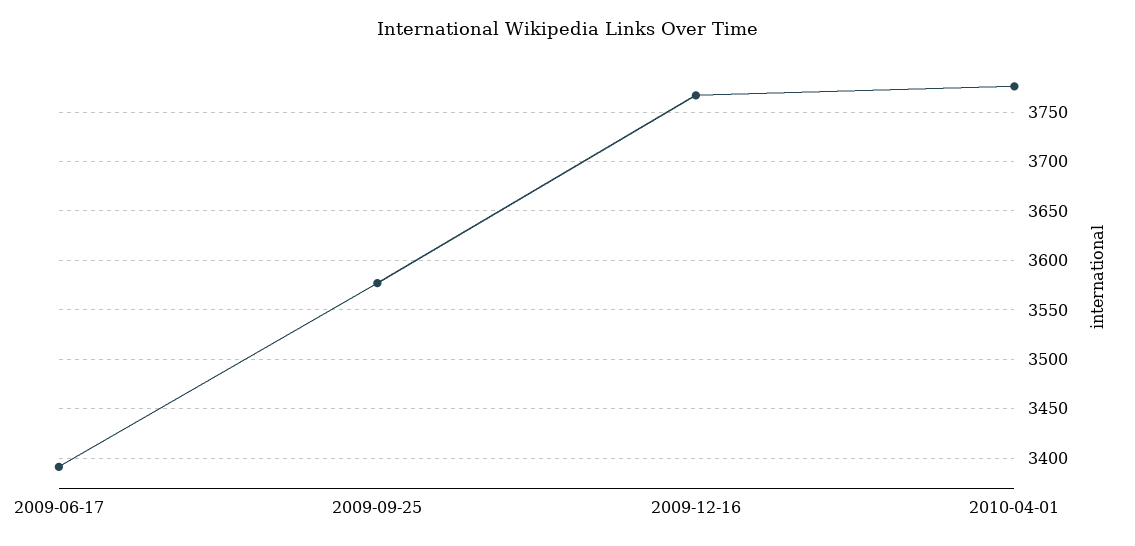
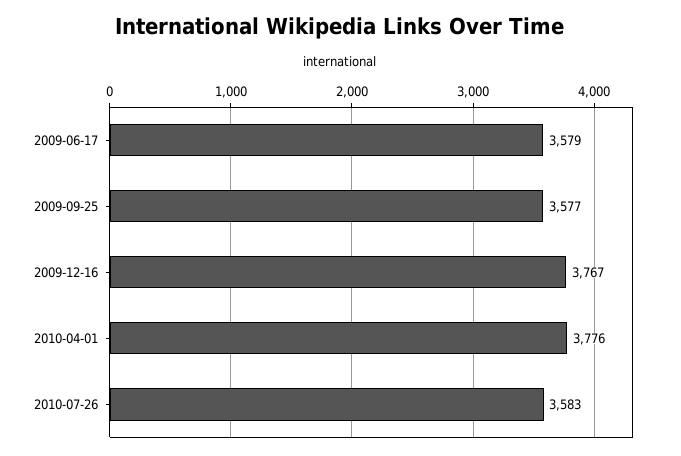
2009-06-17: 3390 -> 3579
2010-07-26: none -> 3583

